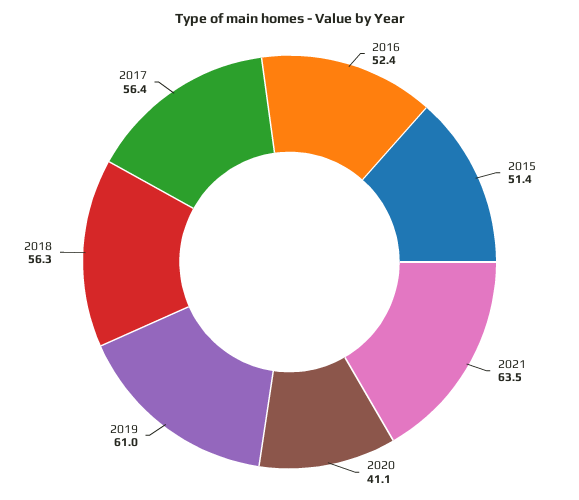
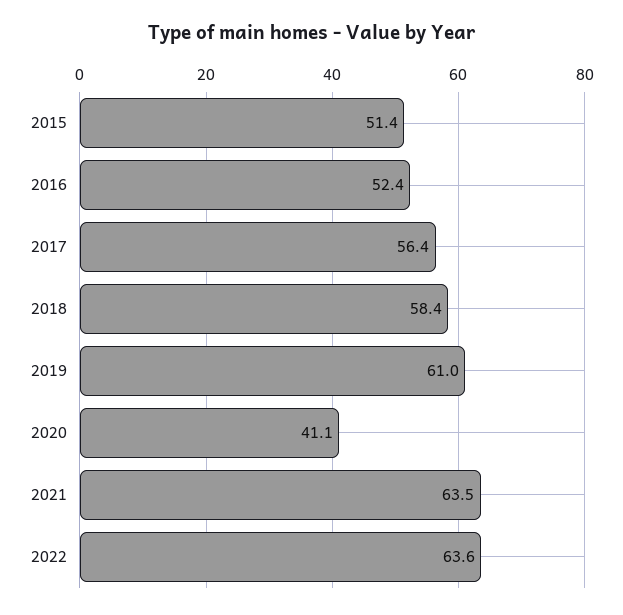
2018: 56.3 -> 58.4
2022: none -> 63.6

